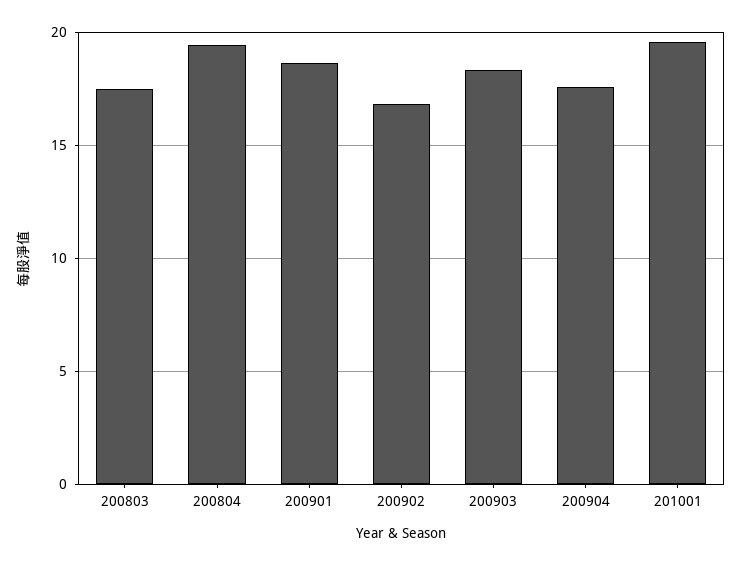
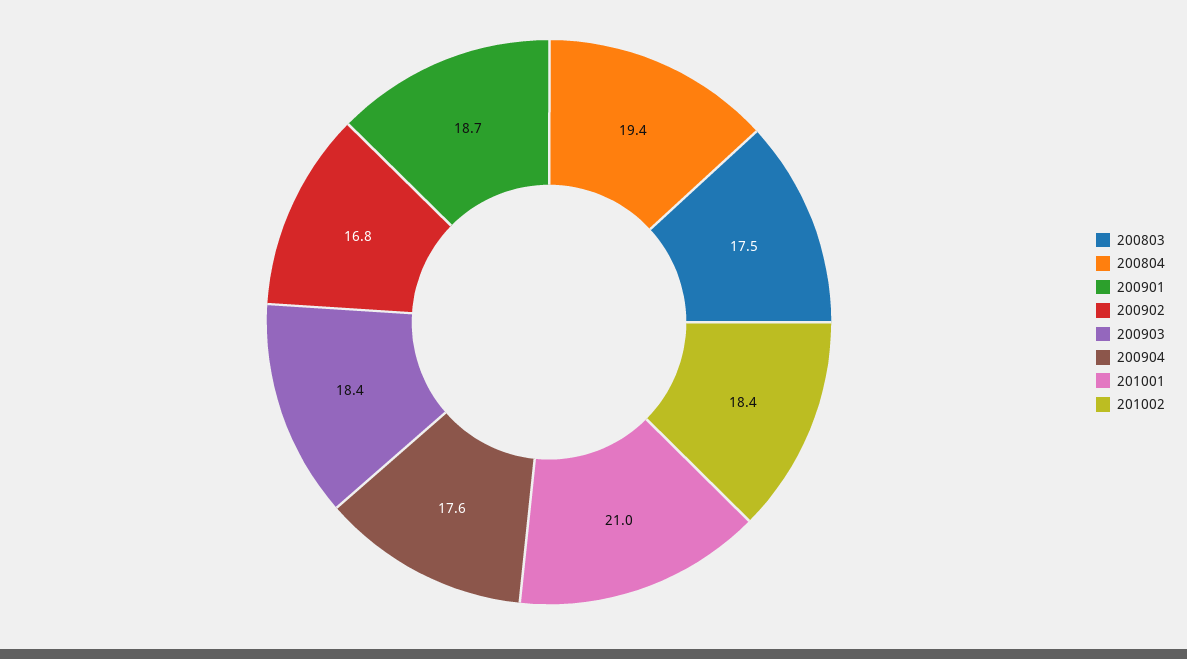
201001: 19.5 -> 21
201002: none -> 18.4

